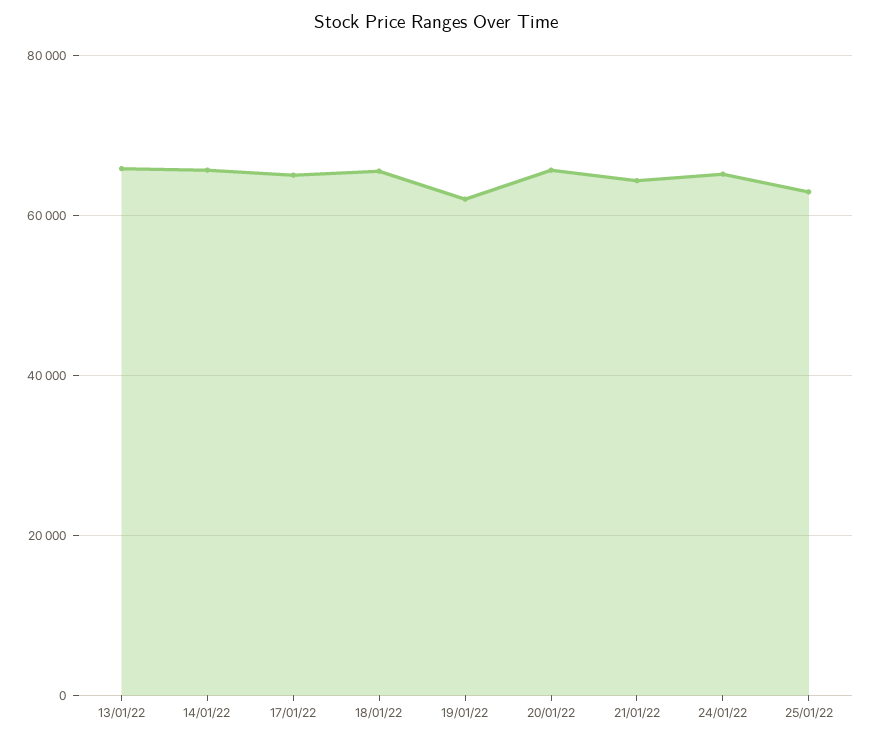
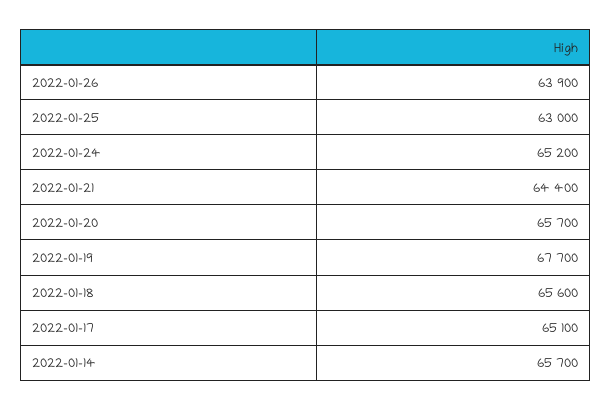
13/01/22: 66000 -> none
19/01/22: 62000 -> 67700
2022-01-26: none -> 63900

